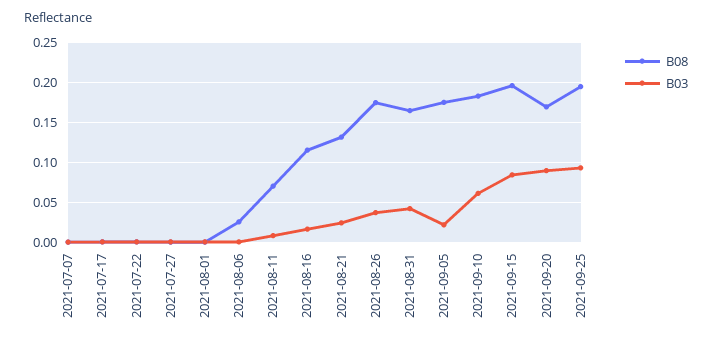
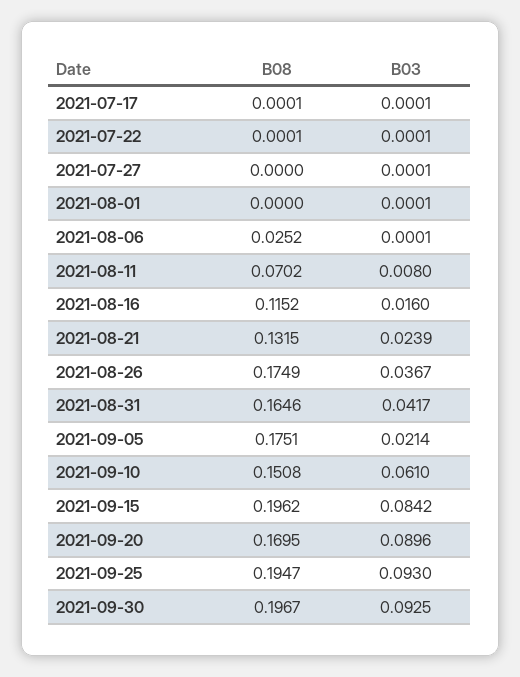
B08, 2021-07-07: 0 -> none
B03, 2021-07-07: 0 -> none
B08, 2021-09-10: 0.18 -> 0.1508
B08, 2021-09-30: none -> 0.1967
B03, 2021-09-30: none -> 0.0925

